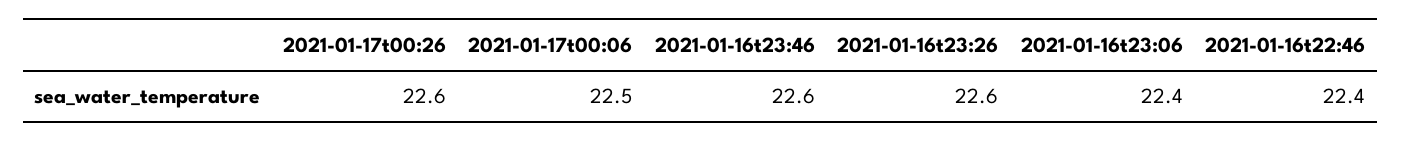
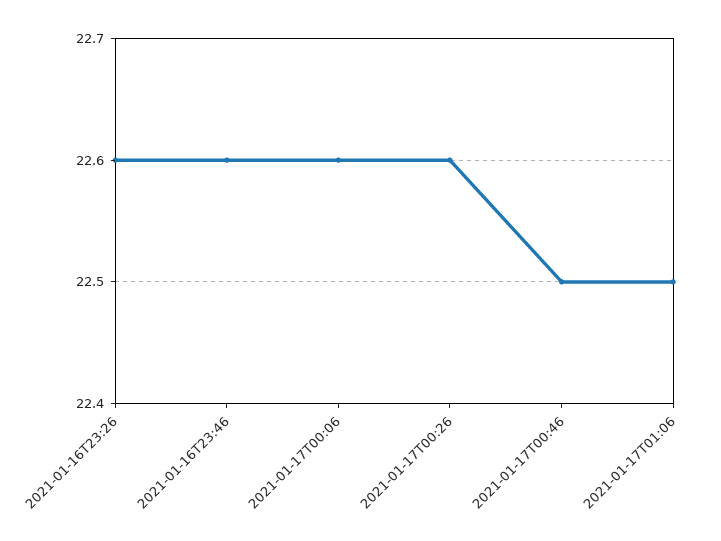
2021-01-17t00:06: 22.5 -> 22.6
2021-01-16t23:06: 22.4 -> none
2021-01-16t22:46: 22.4 -> none
2021-01-17T00:46: none -> 22.5
2021-01-17T01:06: none -> 22.5

